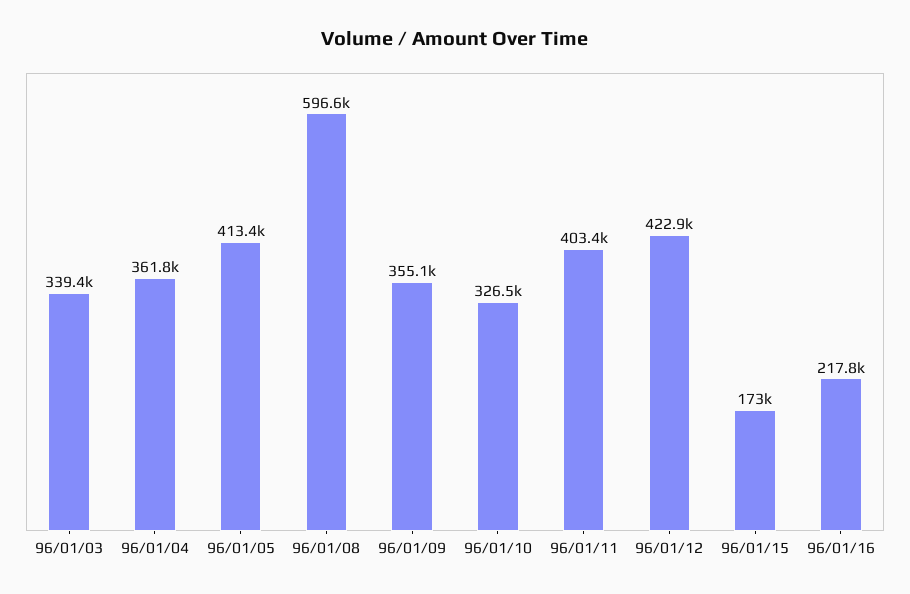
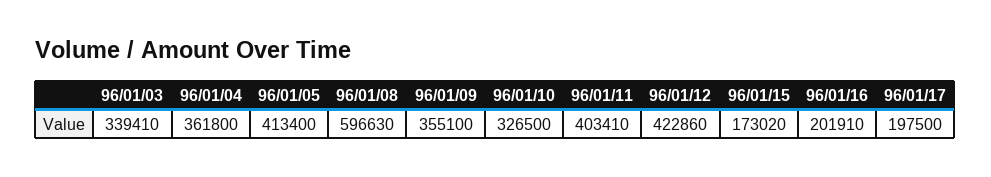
96/01/16: 217800 -> 201910
96/01/17: none -> 197500

